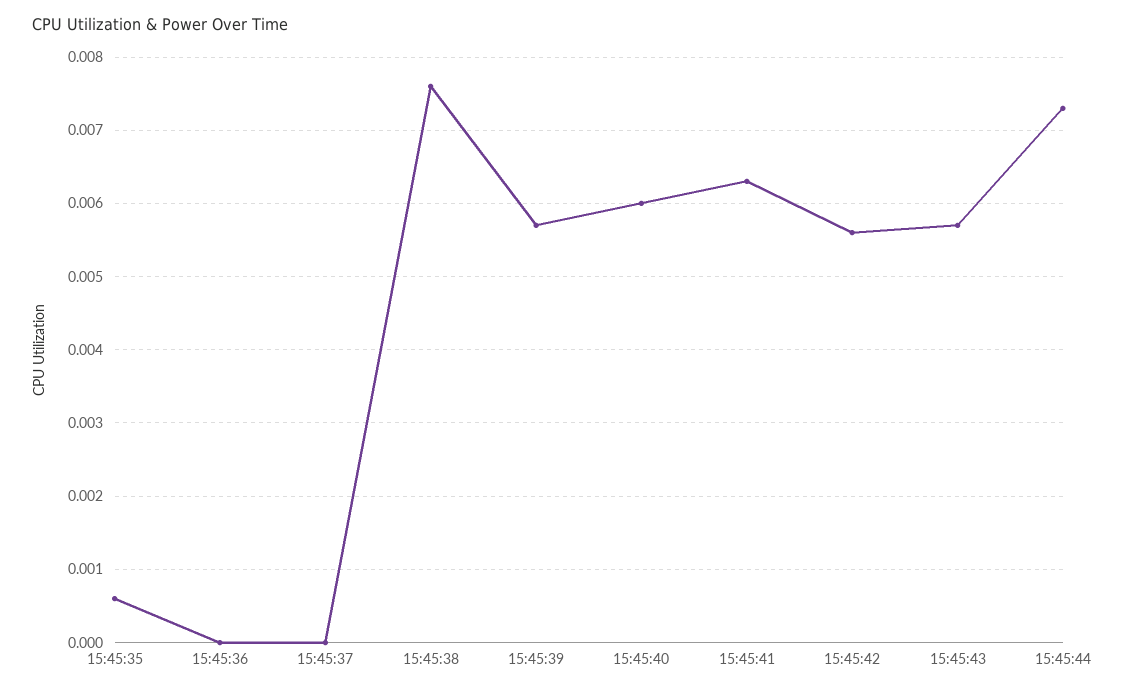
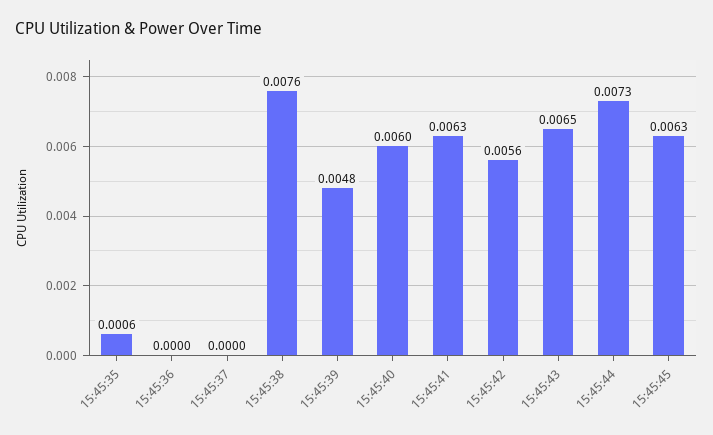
15:45:39: 0.0057 -> 0.0048
15:45:43: 0.0057 -> 0.0065
15:45:45: none -> 0.0063

